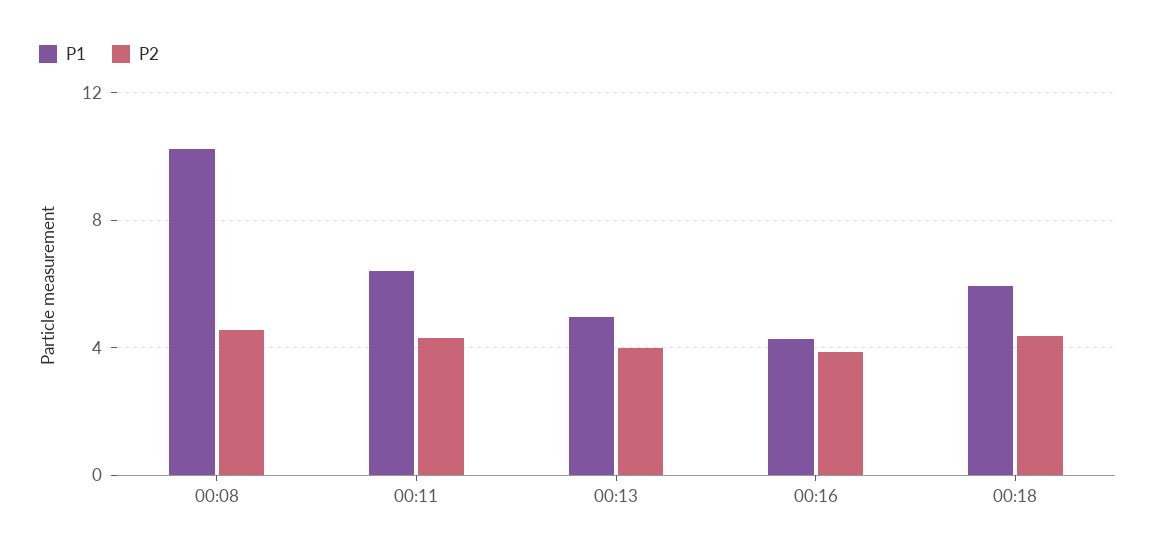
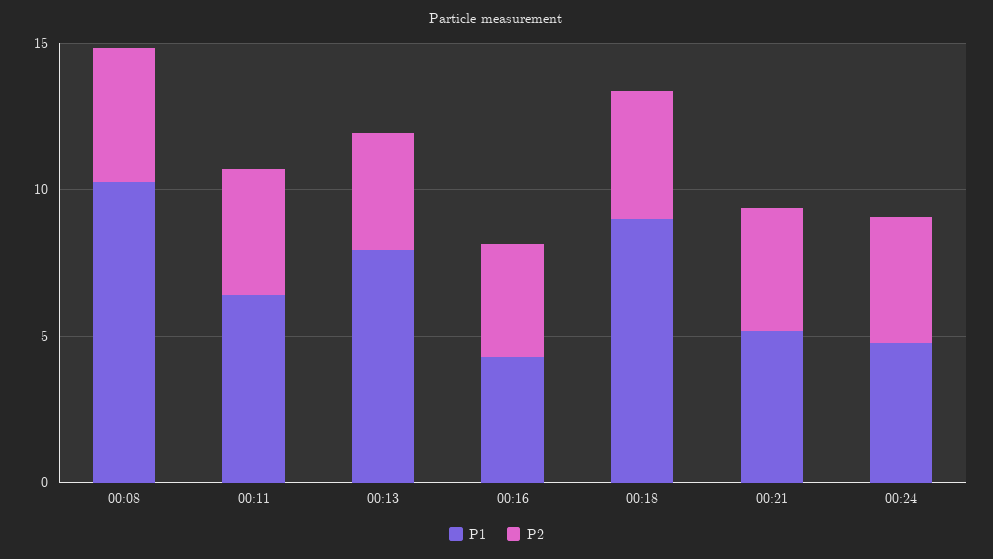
P1, 00:13: 5 -> 8
P1, 00:18: 6 -> 9
P1, 00:21: none -> 5
P2, 00:21: none -> 4
P1, 00:24: none -> 5
P2, 00:24: none -> 4

